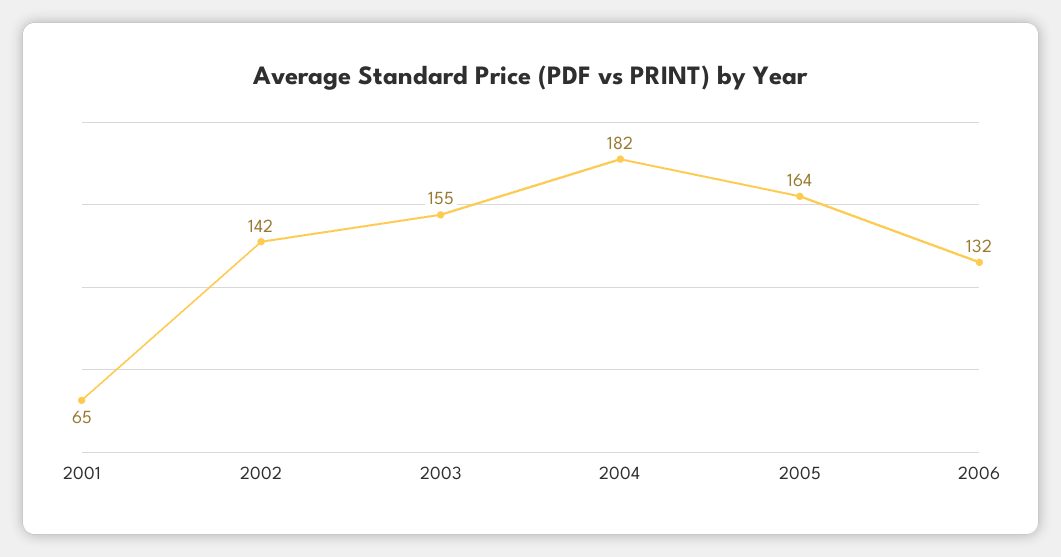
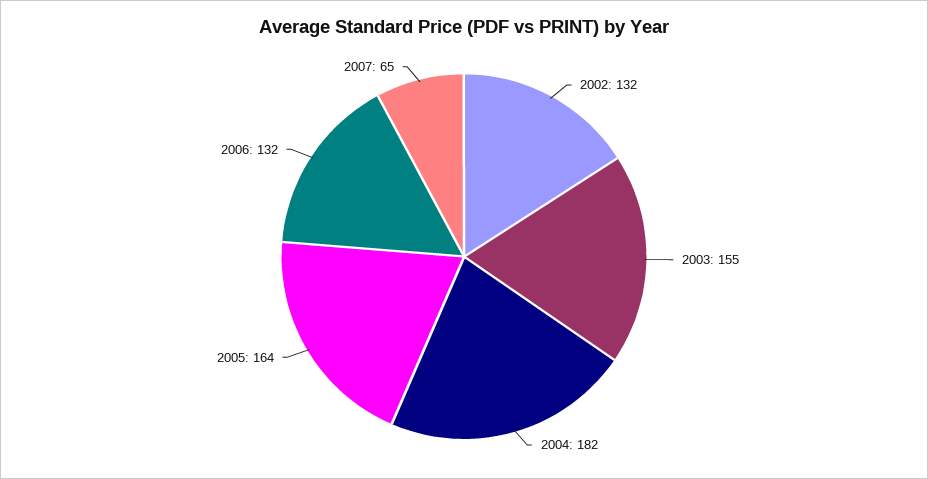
2001: 65 -> none
2002: 142 -> 132
2007: none -> 65

